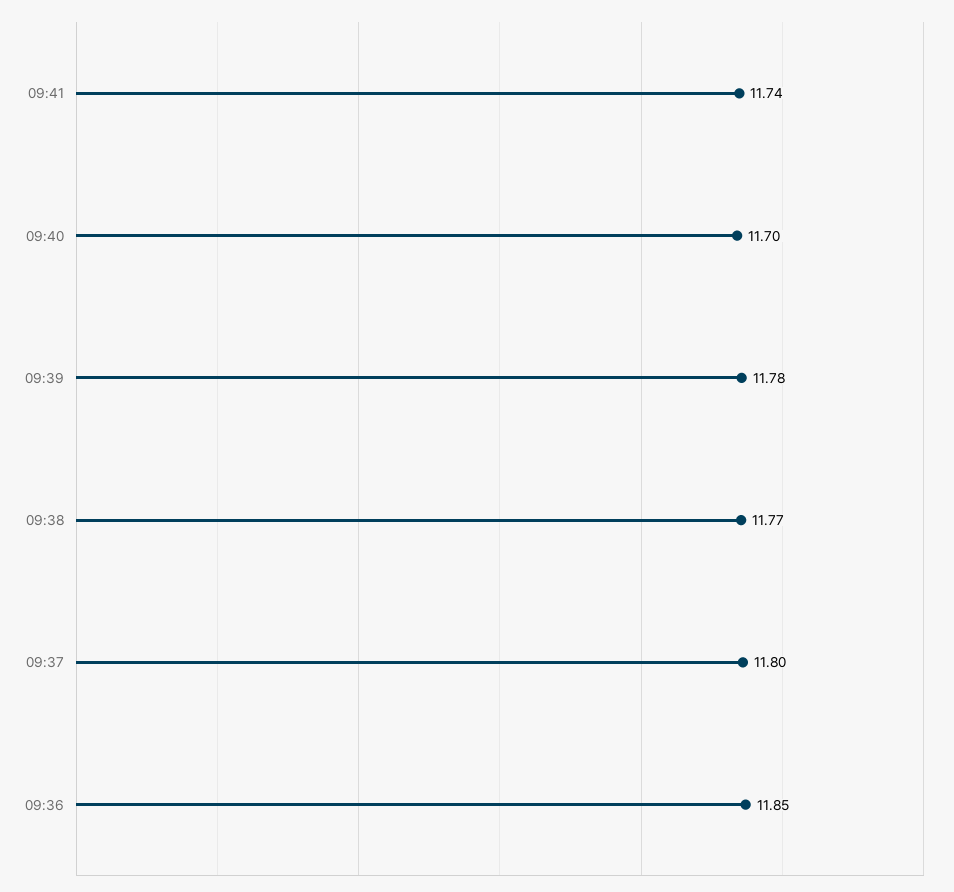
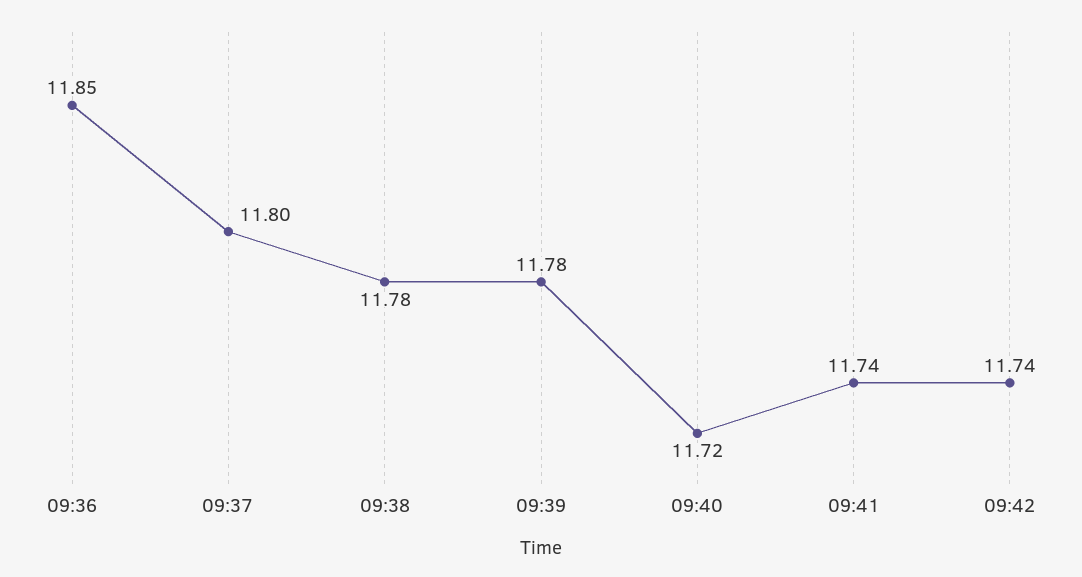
09:40: 11.7 -> 11.72
09:38: 11.77 -> 11.78
09:42: none -> 11.74

